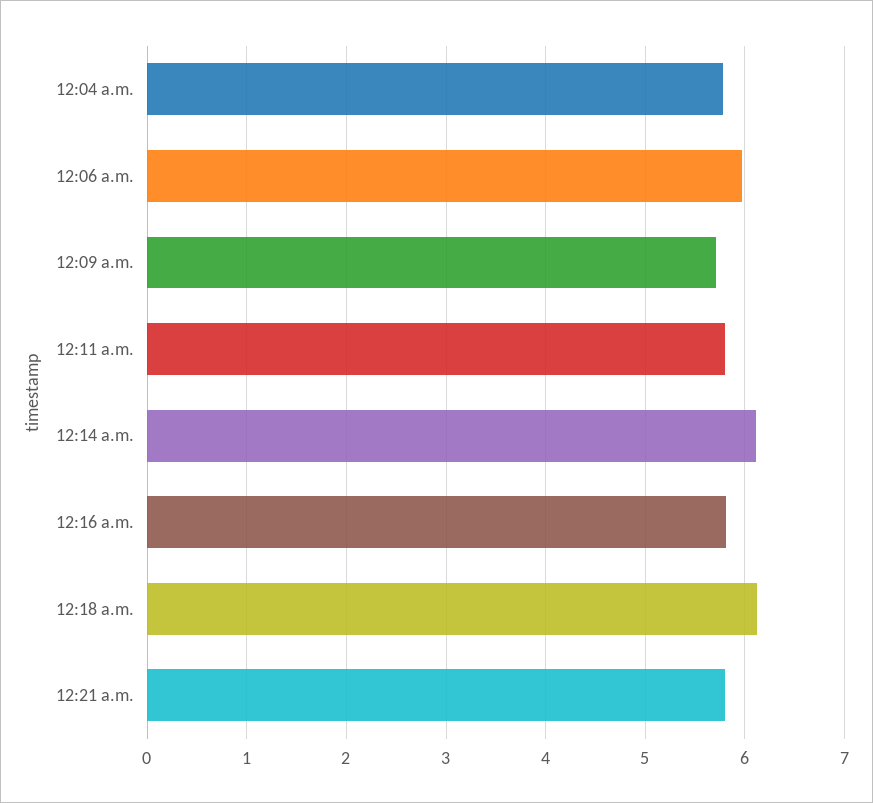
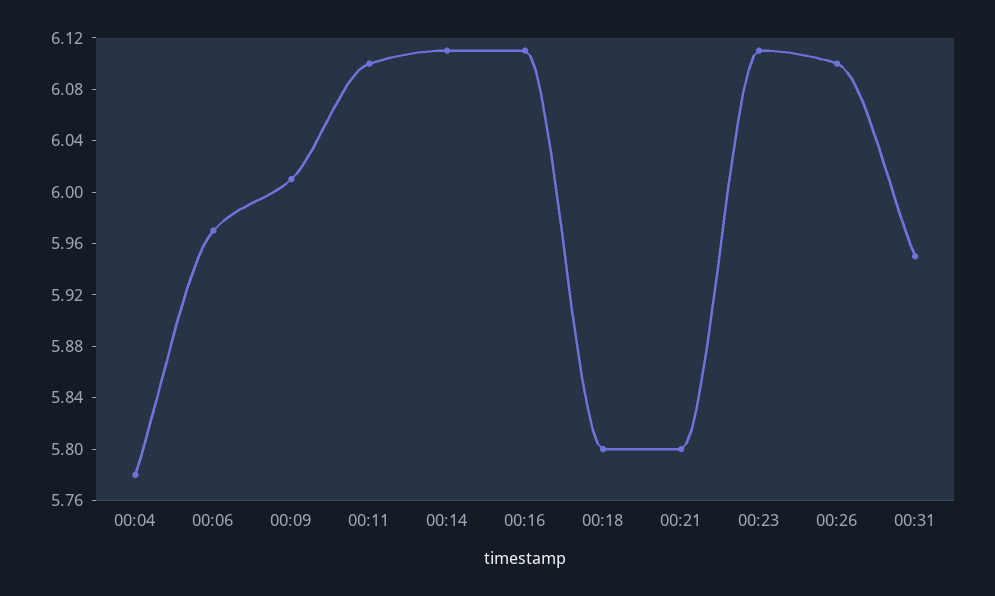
12:09 a.m.: 5.7 -> 6.01
12:11 a.m.: 5.8 -> 6.1
12:16 a.m.: 5.8 -> 6.11
12:18 a.m.: 6.1 -> 5.8
00:23: none -> 6.11
00:26: none -> 6.1
00:31: none -> 5.95

